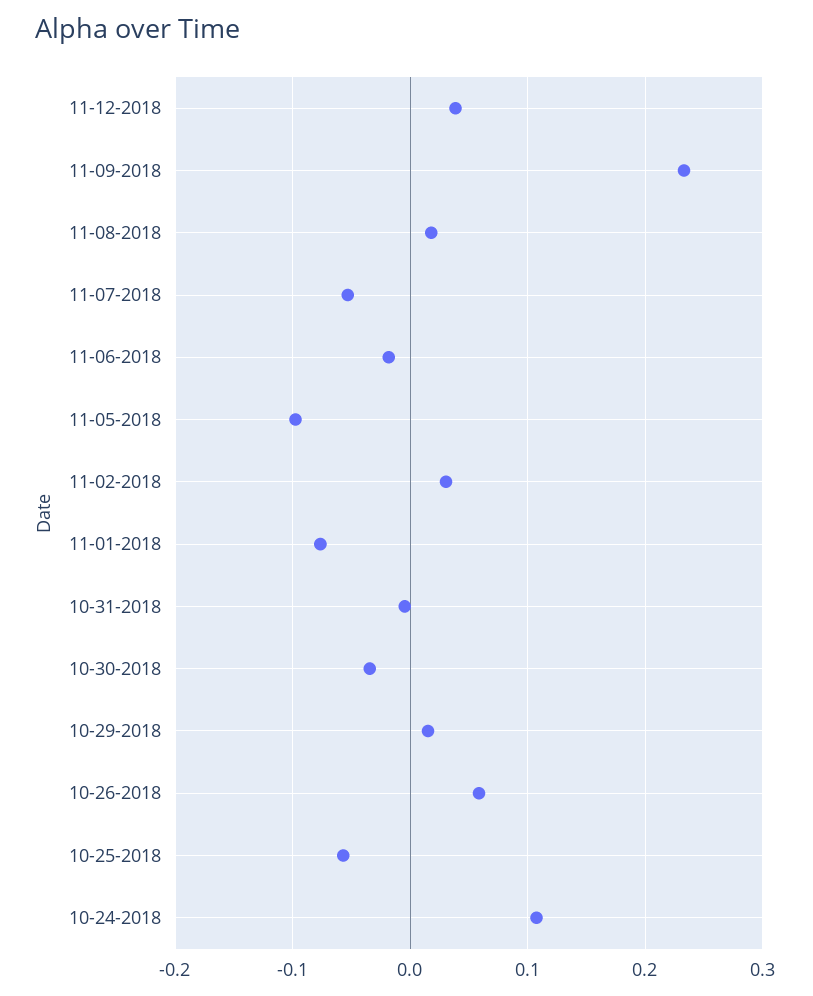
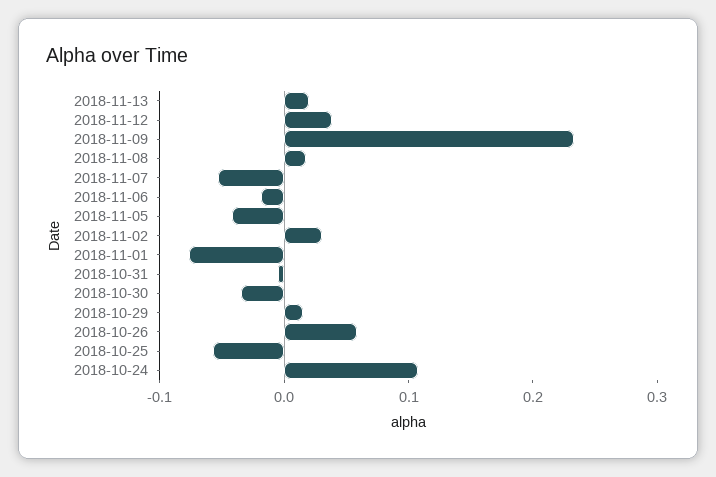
11-05-2018: -0.1 -> -0.04
2018-11-13: none -> 0.02

